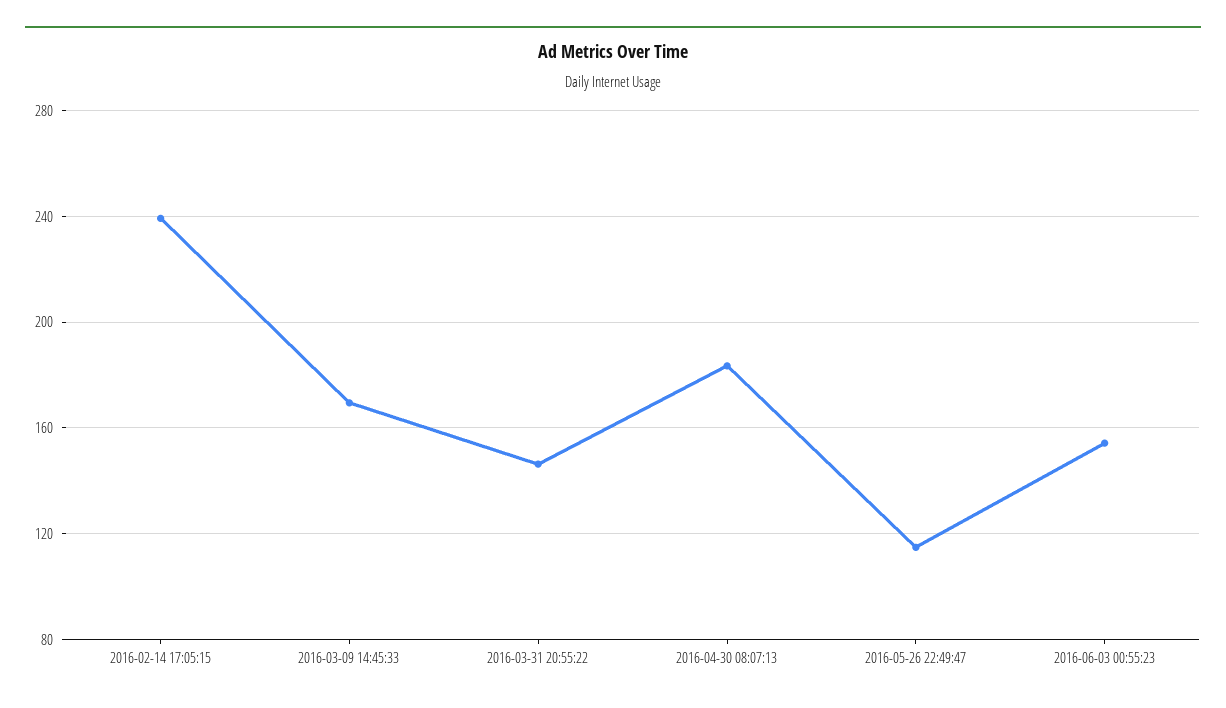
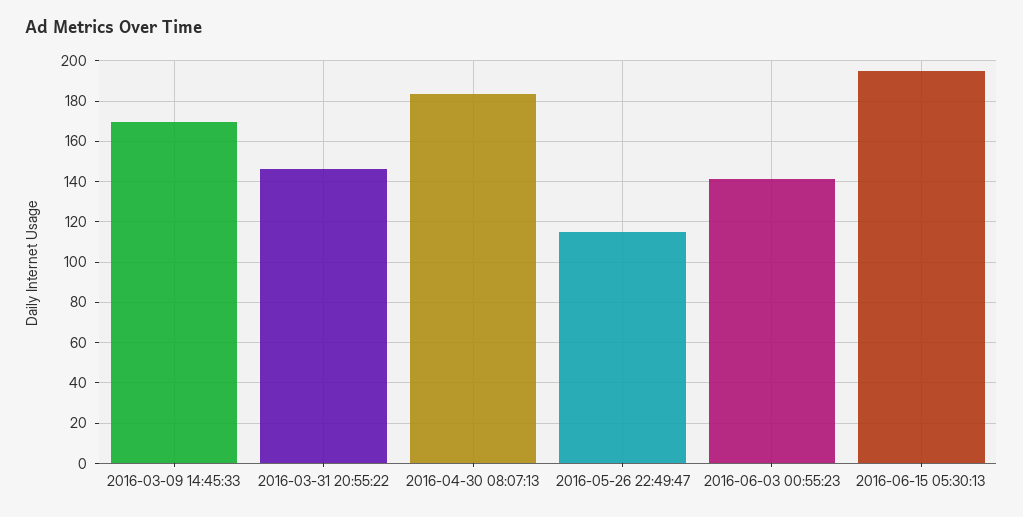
2016-02-14 17:05:15: 240 -> none
2016-06-03 00:55:23: 155 -> 140
2016-06-15 05:30:13: none -> 195

